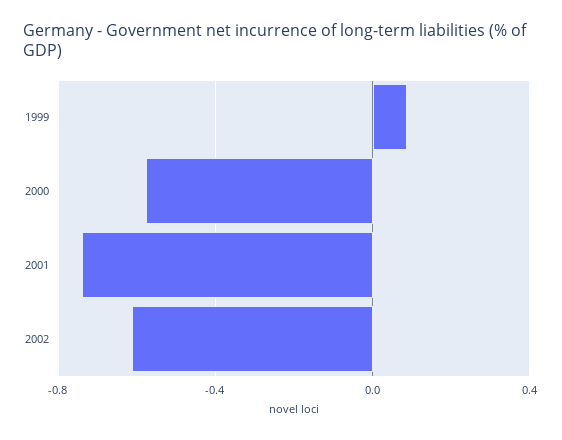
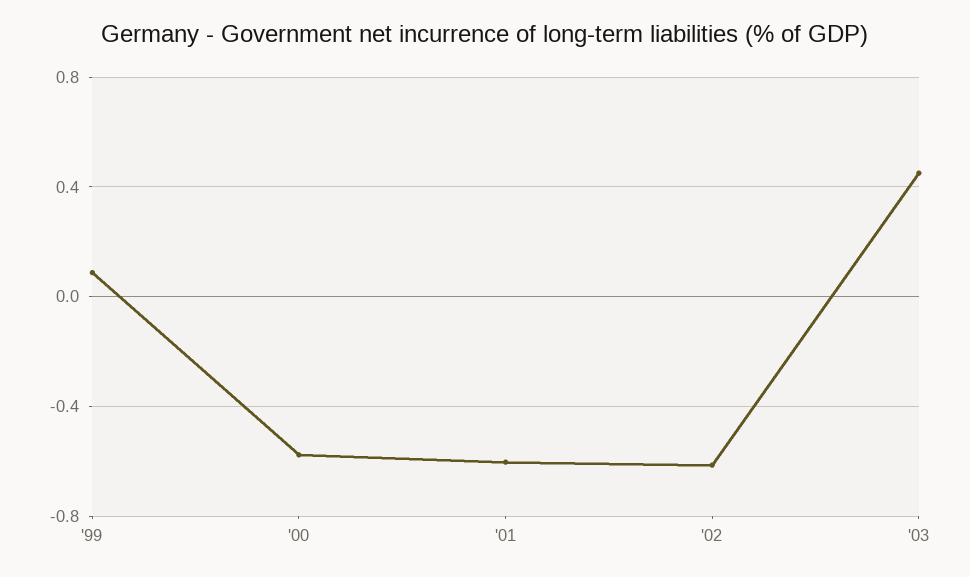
2001: -0.75 -> -0.6
'03: none -> 0.45

